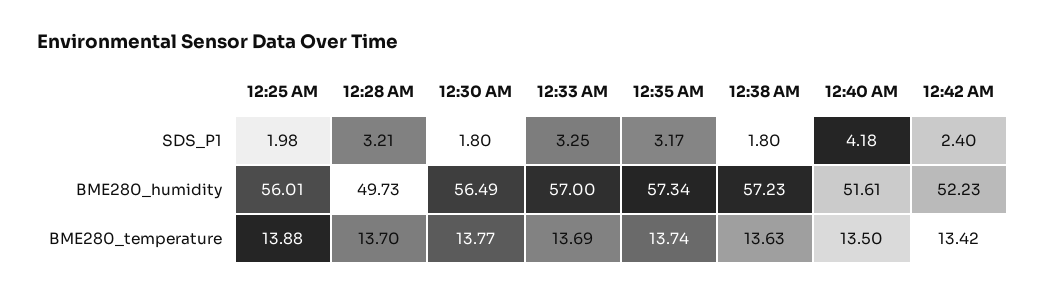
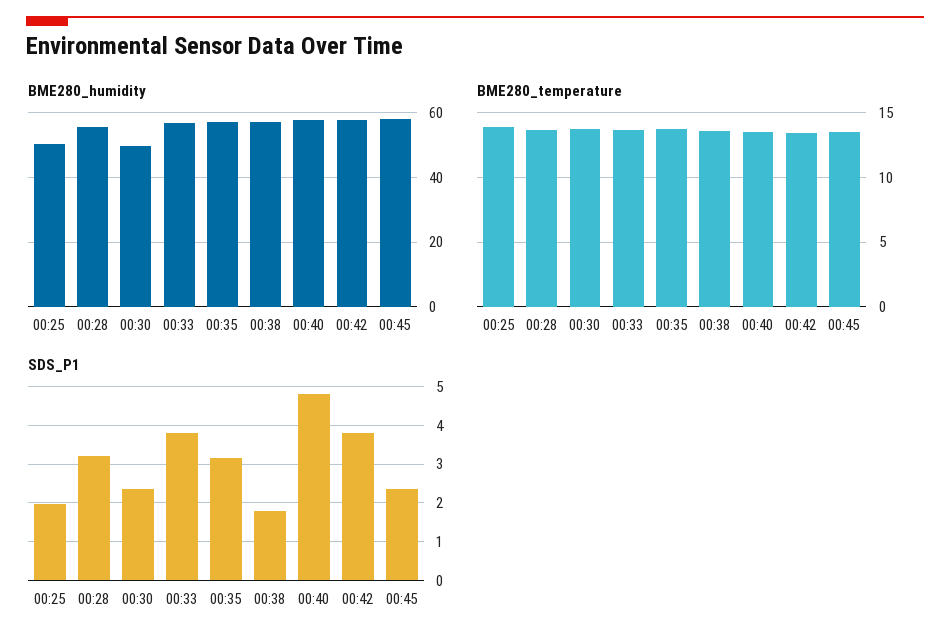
SDS_P1, 12:30 AM: 1.8 -> 2.4
SDS_P1, 12:33 AM: 3.25 -> 3.8
SDS_P1, 12:40 AM: 4.18 -> 4.8
SDS_P1, 12:42 AM: 2.4 -> 3.8
BME280_humidity, 12:25 AM: 56.01 -> 50
BME280_humidity, 12:28 AM: 49.73 -> 56
BME280_humidity, 12:30 AM: 56.49 -> 50
BME280_humidity, 12:40 AM: 51.61 -> 58
BME280_humidity, 12:42 AM: 52.23 -> 58
BME280_humidity, 00:45: none -> 58
BME280_temperature, 00:45: none -> 13.5
SDS_P1, 00:45: none -> 2.4

